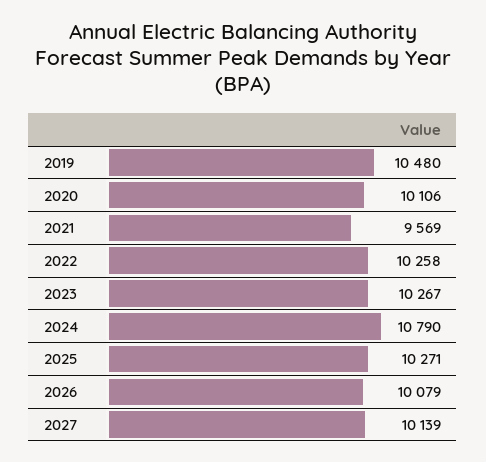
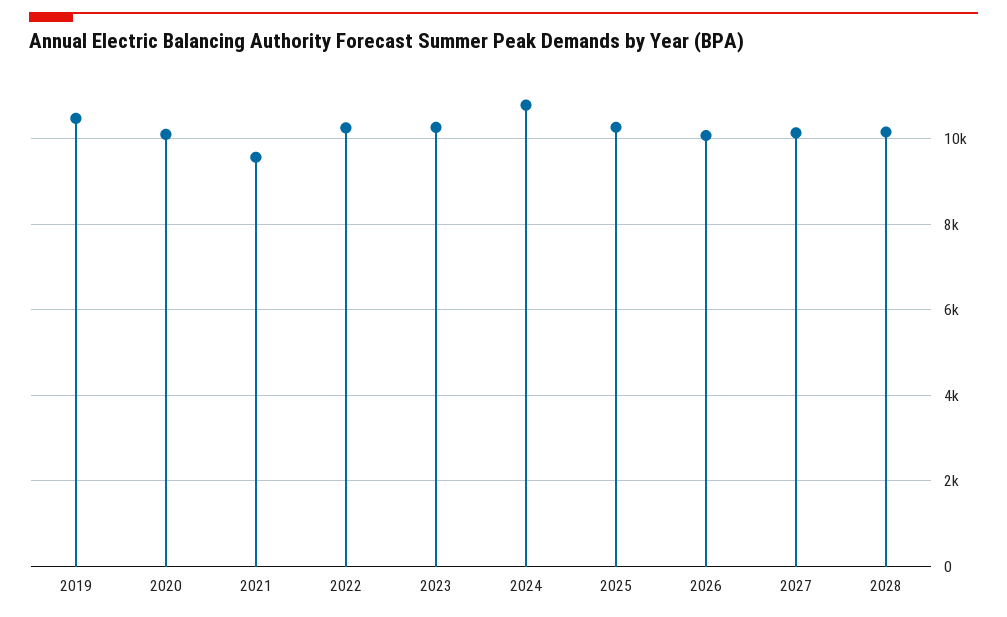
2028: none -> 10200

